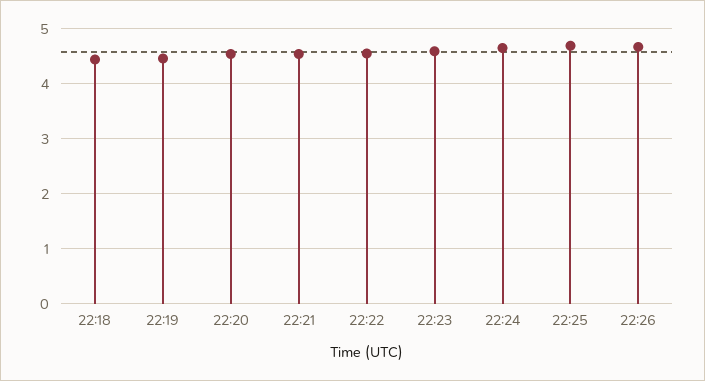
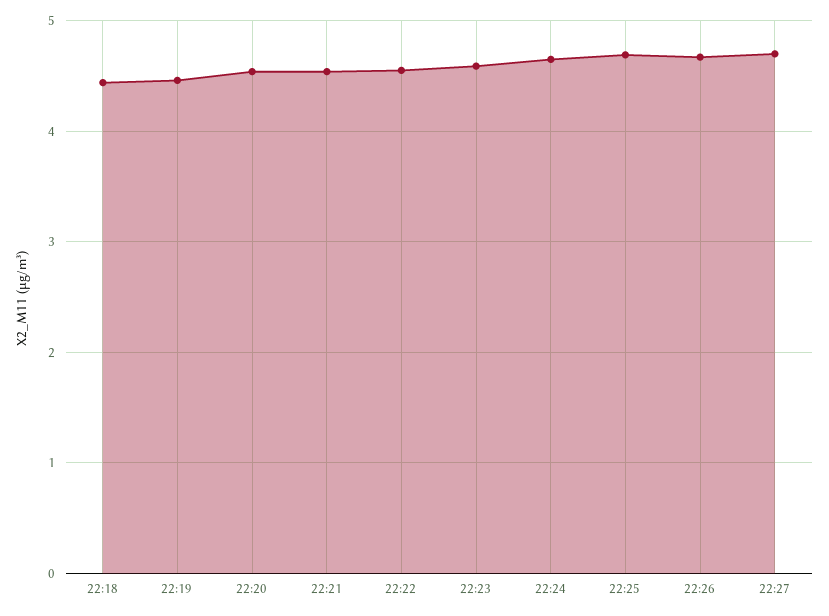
22:27: none -> 4.7

